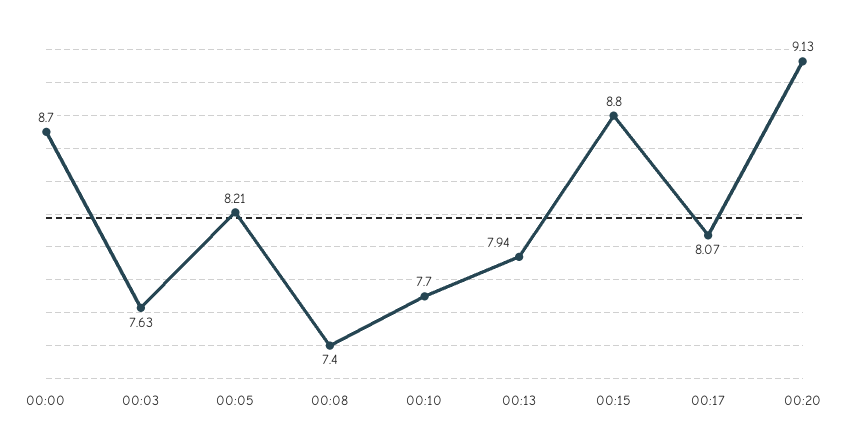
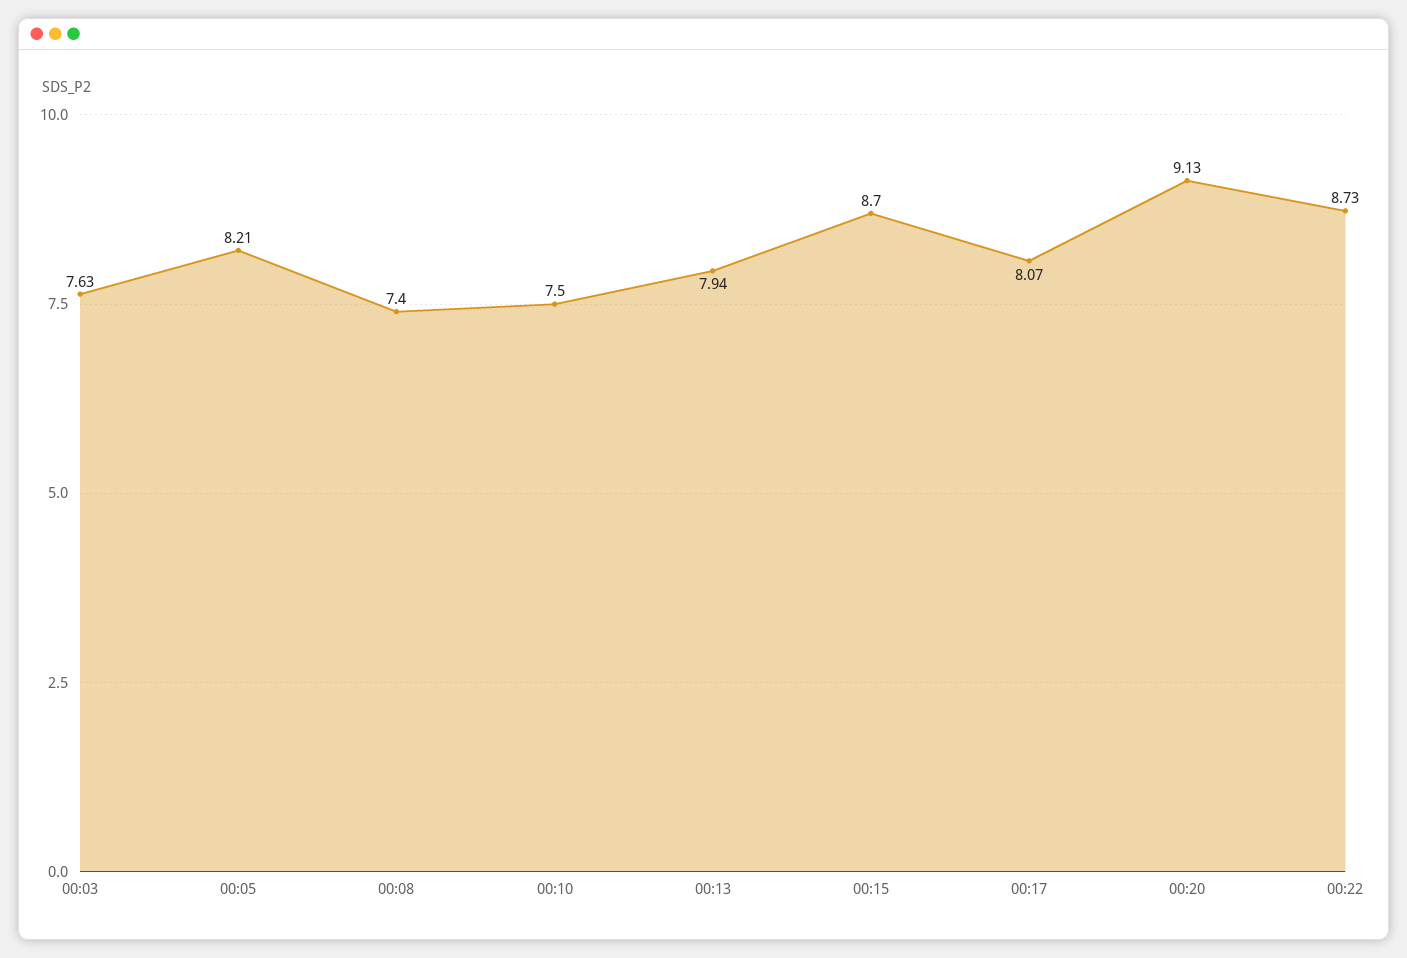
00:00: 8.7 -> none
00:10: 7.7 -> 7.5
00:15: 8.8 -> 8.7
00:22: none -> 8.73

